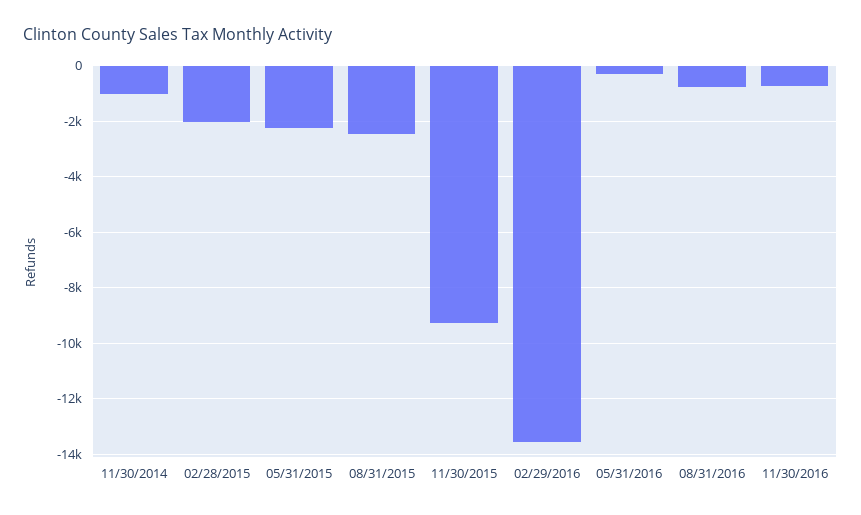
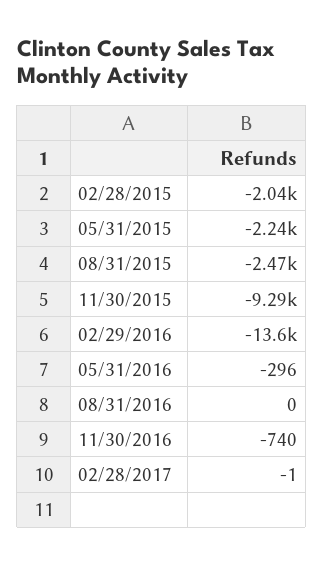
11/30/2014: -1000 -> none
08/31/2016: -750 -> 0
02/28/2017: none -> -1

